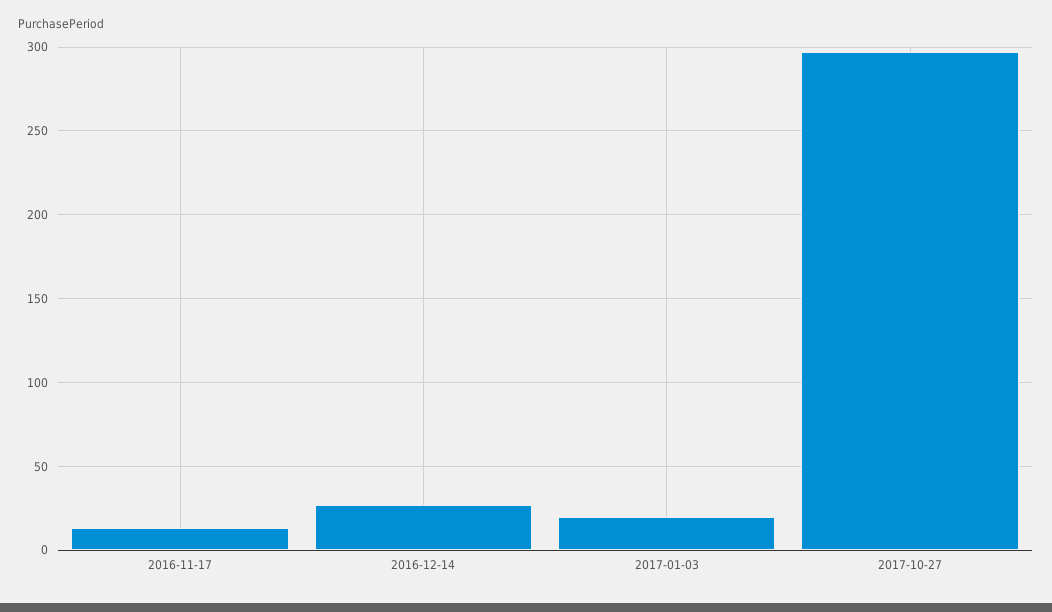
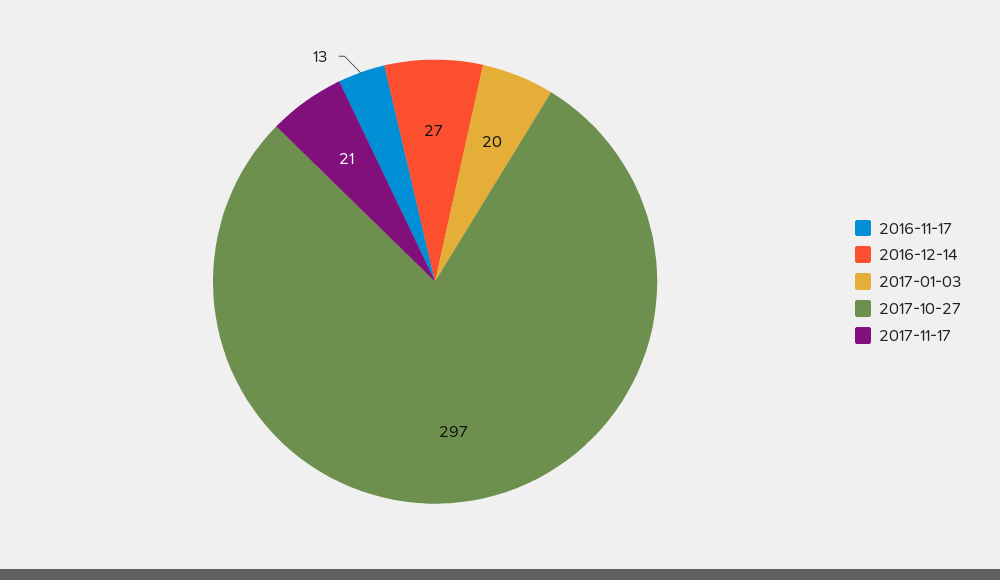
2017-11-17: none -> 21

